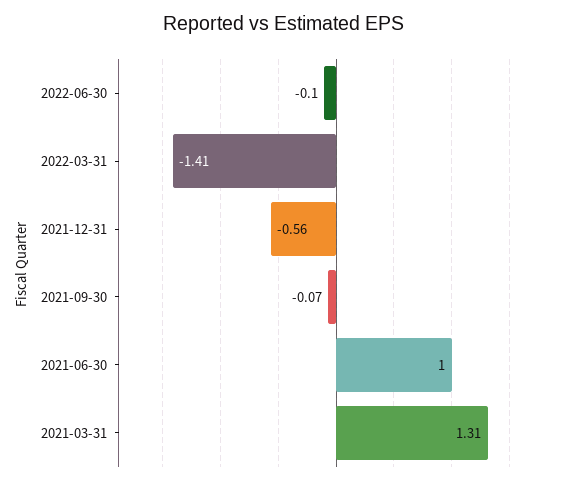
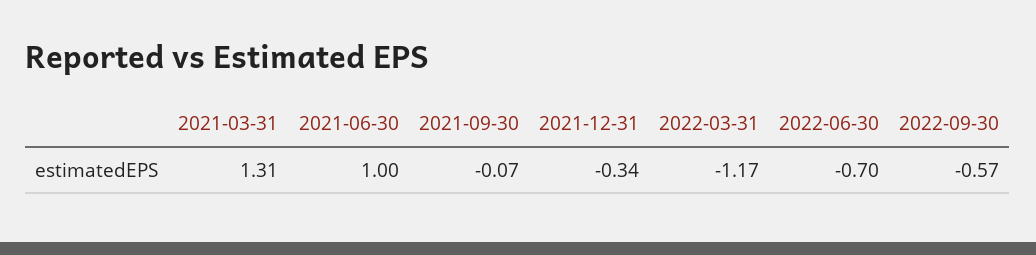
2022-06-30: -0.1 -> -0.7
2022-03-31: -1.41 -> -1.17
2021-12-31: -0.56 -> -0.34
2022-09-30: none -> -0.57

